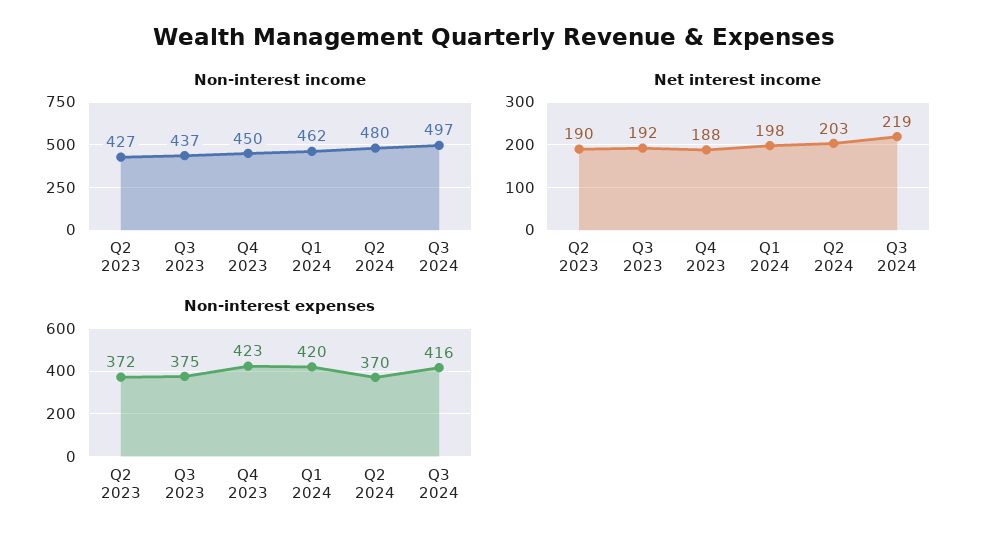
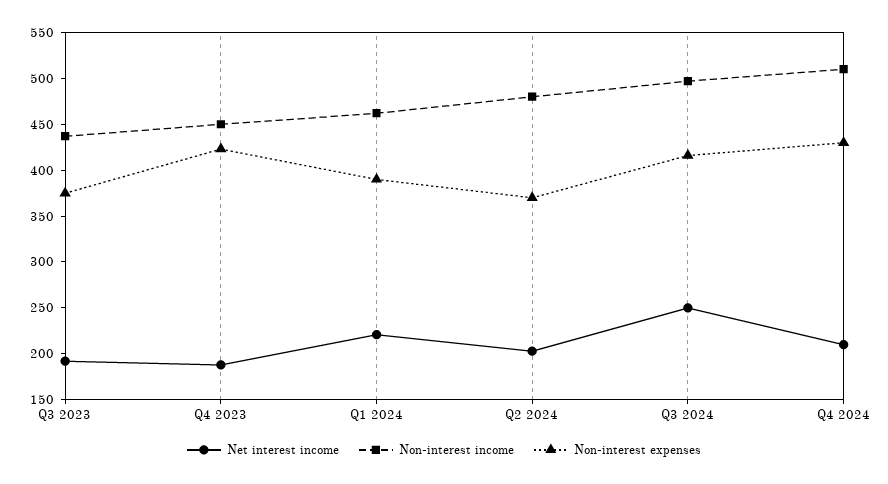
Non-interest income, Q2 2023: 427 -> none
Net interest income, Q2 2023: 190 -> none
Net interest income, Q1 2024: 198 -> 220
Net interest income, Q3 2024: 219 -> 250
Non-interest expenses, Q2 2023: 372 -> none
Non-interest expenses, Q1 2024: 420 -> 390
Net interest income, Q4 2024: none -> 210
Non-interest income, Q4 2024: none -> 510
Non-interest expenses, Q4 2024: none -> 430

